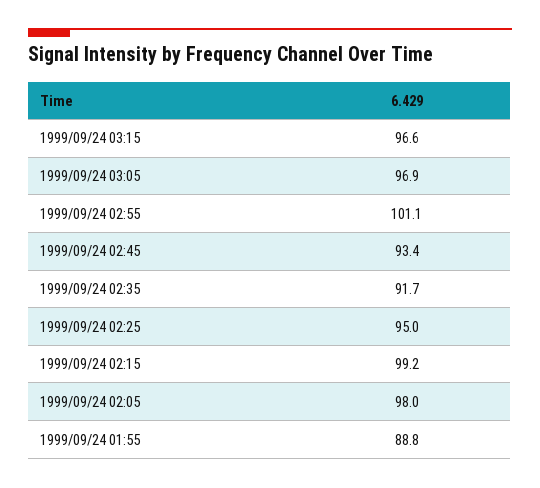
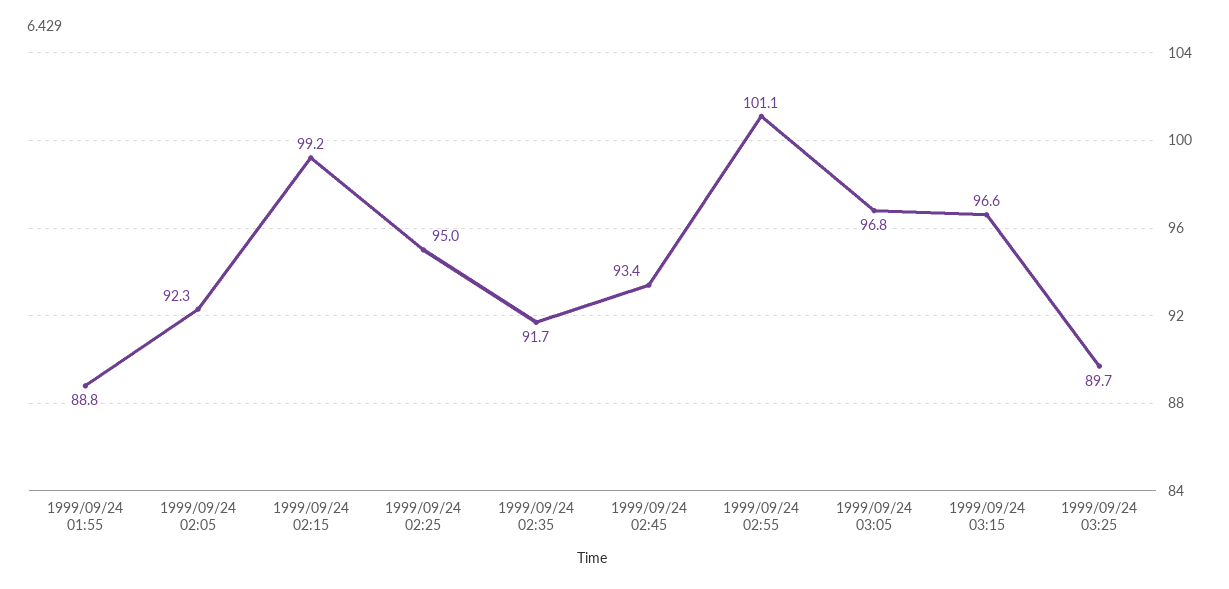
1999/09/24 03:05: 96.9 -> 96.8
1999/09/24 02:05: 98 -> 92.3
1999/09/24 03:25: none -> 89.7

